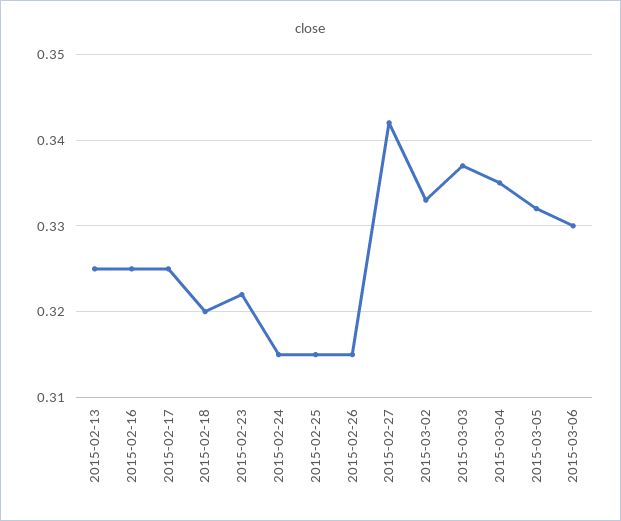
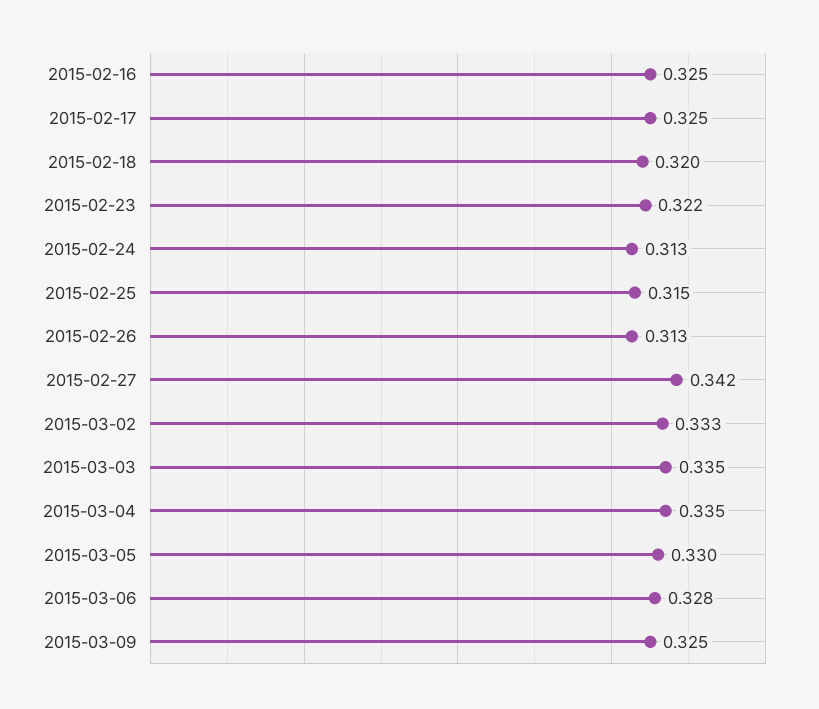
2015-02-13: 0.325 -> none
2015-02-24: 0.315 -> 0.313
2015-02-26: 0.315 -> 0.313
2015-03-03: 0.337 -> 0.335
2015-03-05: 0.332 -> 0.33
2015-03-06: 0.33 -> 0.328
2015-03-09: none -> 0.325

